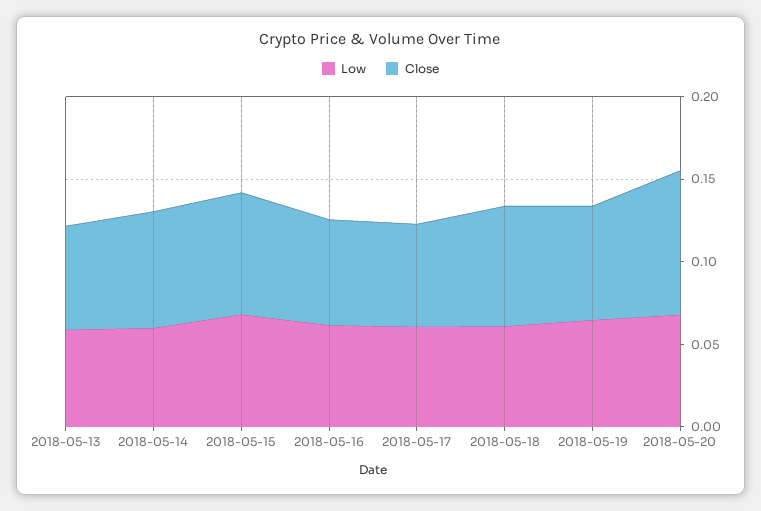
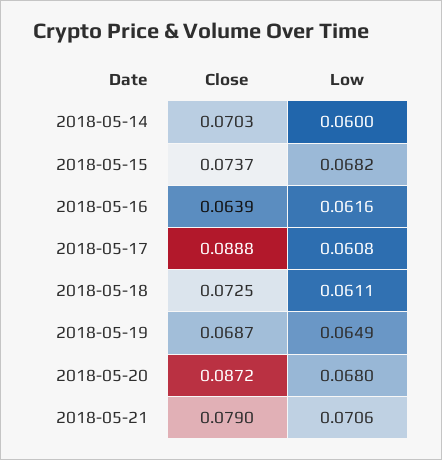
Low, 2018-05-13: 0.06 -> none
Close, 2018-05-13: 0.06 -> none
Close, 2018-05-17: 0.06 -> 0.0888
Close, 2018-05-21: none -> 0.079
Low, 2018-05-21: none -> 0.0706

